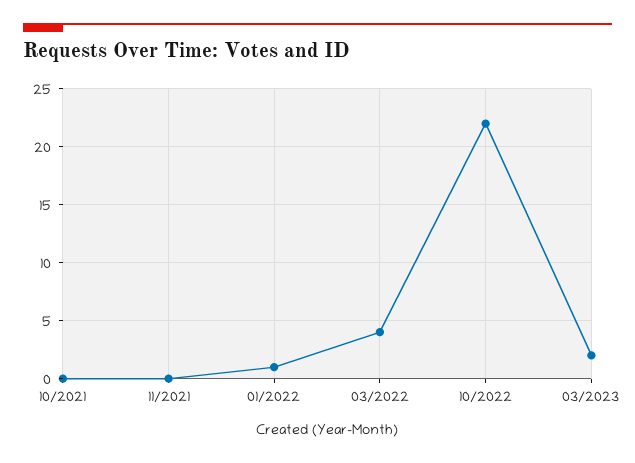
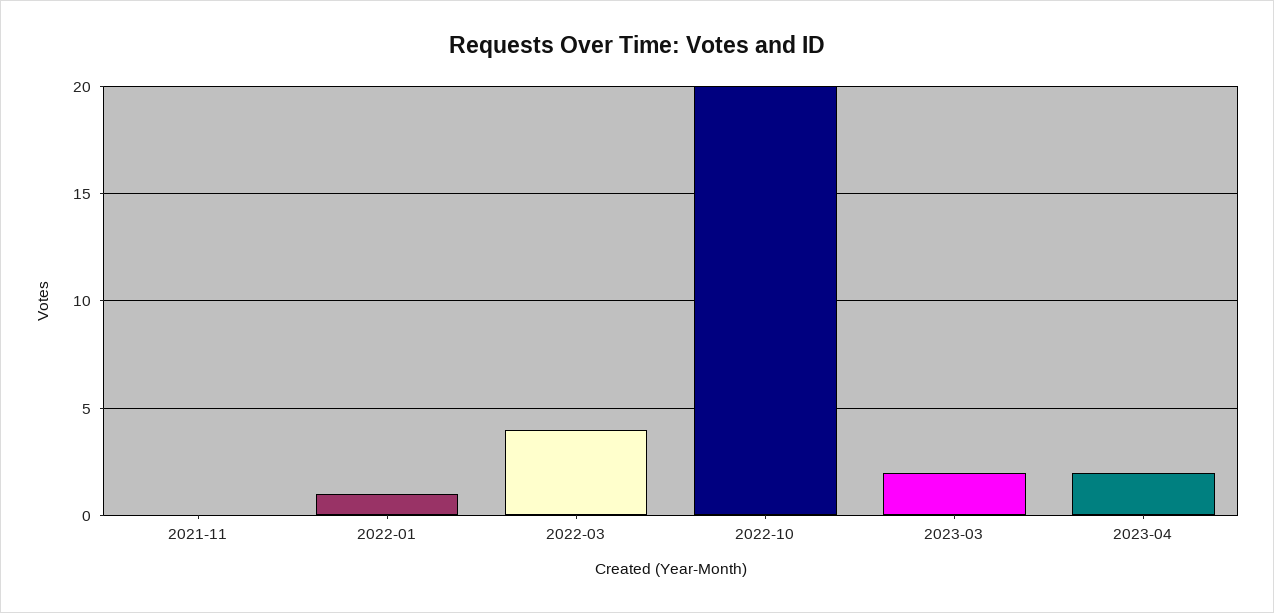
10/2021: 0 -> none
10/2022: 22 -> 20
2023-04: none -> 2

